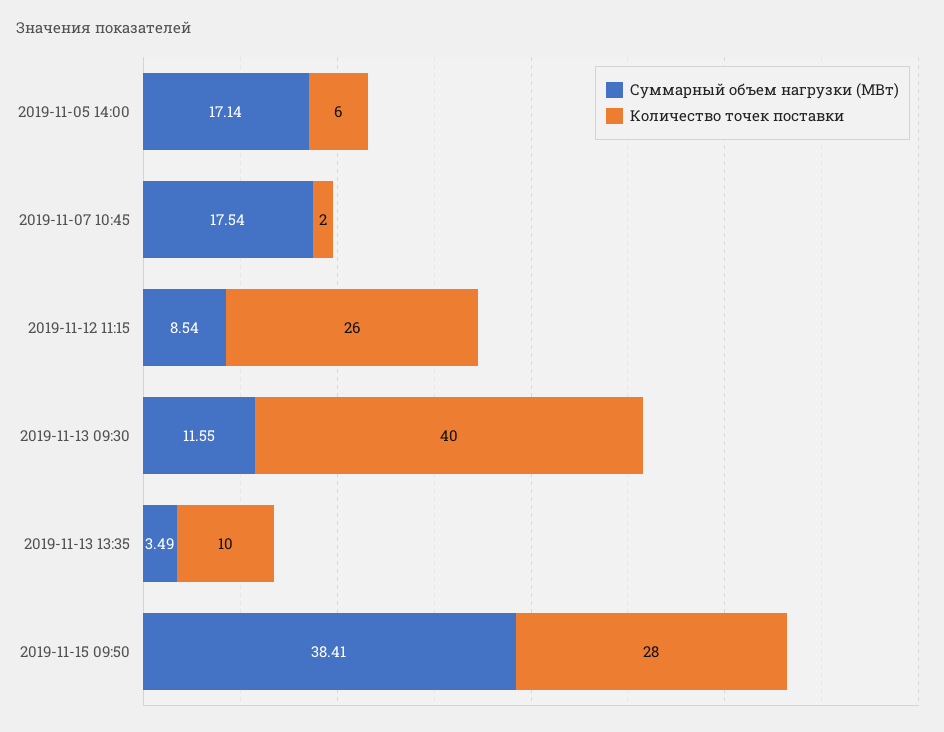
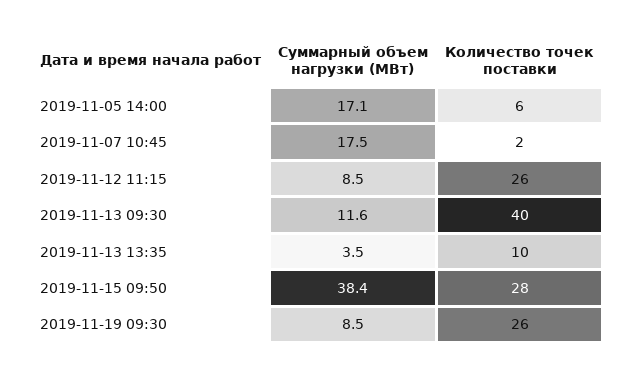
Суммарный объем нагрузки (МВт), 2019-11-19 09:30: none -> 8.5
Количество точек поставки, 2019-11-19 09:30: none -> 26

